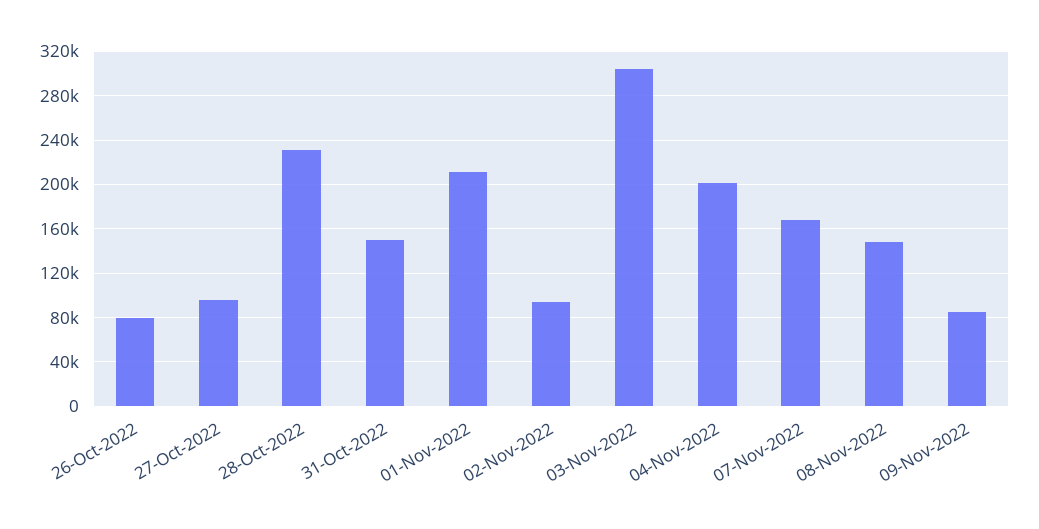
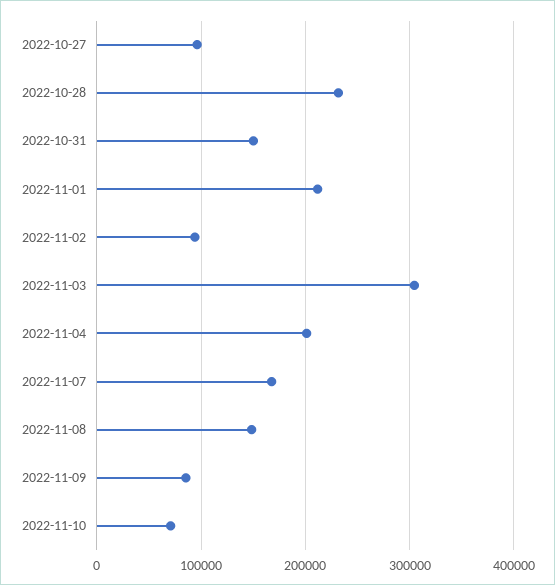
26-Oct-2022: 80000 -> none
2022-11-10: none -> 70000

